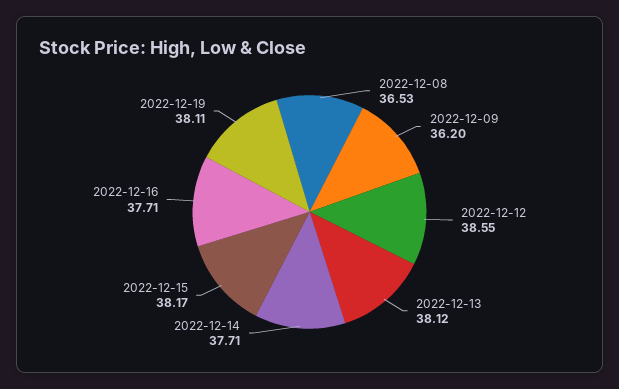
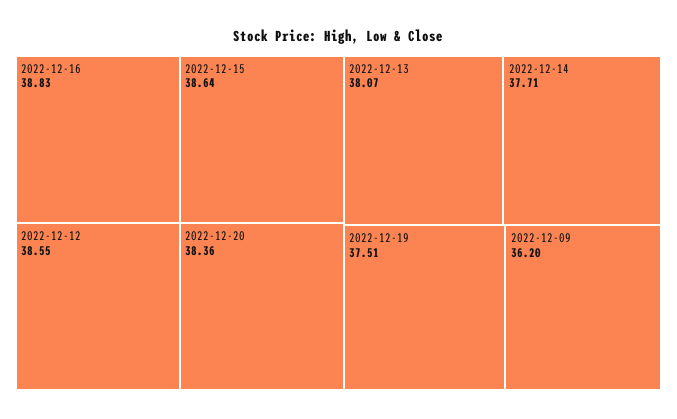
2022-12-08: 36.53 -> none
2022-12-13: 38.12 -> 38.07
2022-12-15: 38.17 -> 38.64
2022-12-16: 37.71 -> 38.83
2022-12-19: 38.11 -> 37.51
2022-12-20: none -> 38.36

